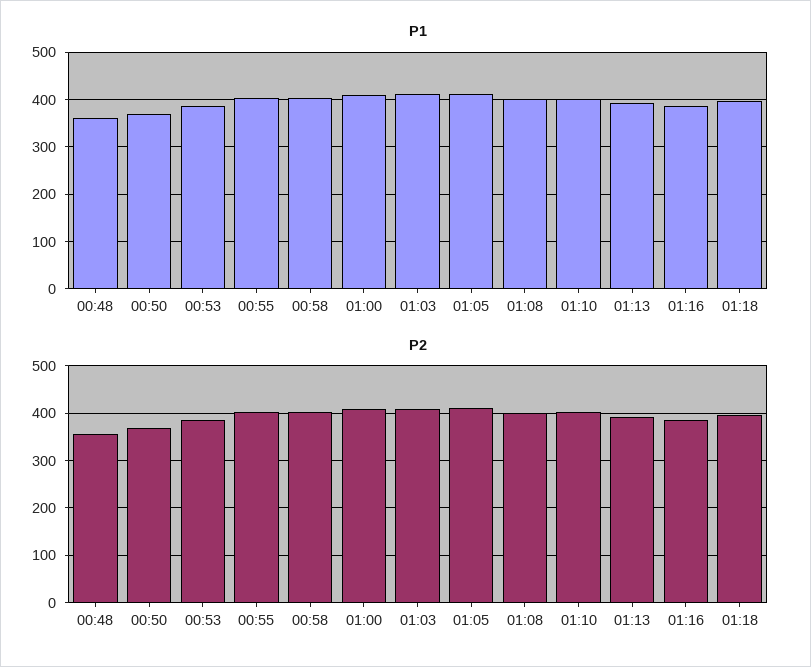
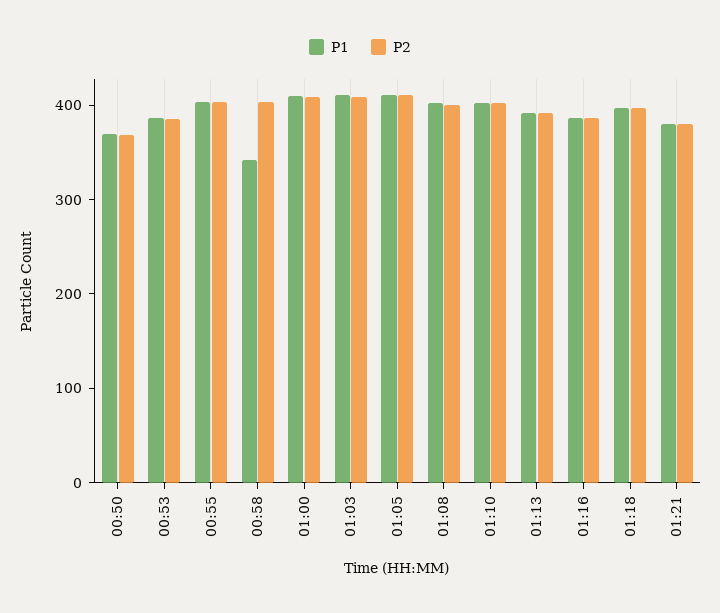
P1, 00:48: 360 -> none
P1, 00:58: 400 -> 340
P2, 00:48: 360 -> none
P1, 01:21: none -> 380
P2, 01:21: none -> 380

